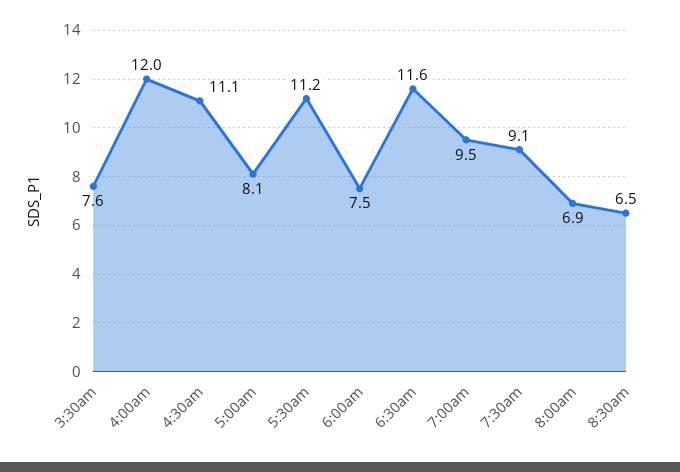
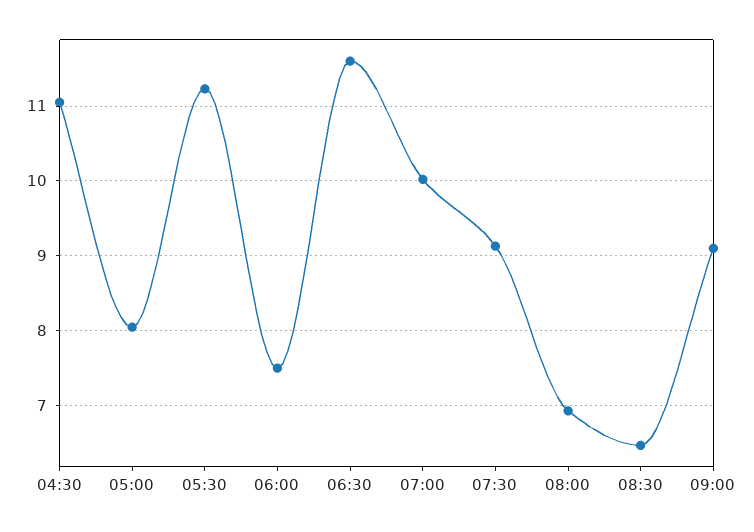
3:30am: 7.6 -> none
4:00am: 12 -> none
7:00am: 9.5 -> 10
09:00: none -> 9.1

